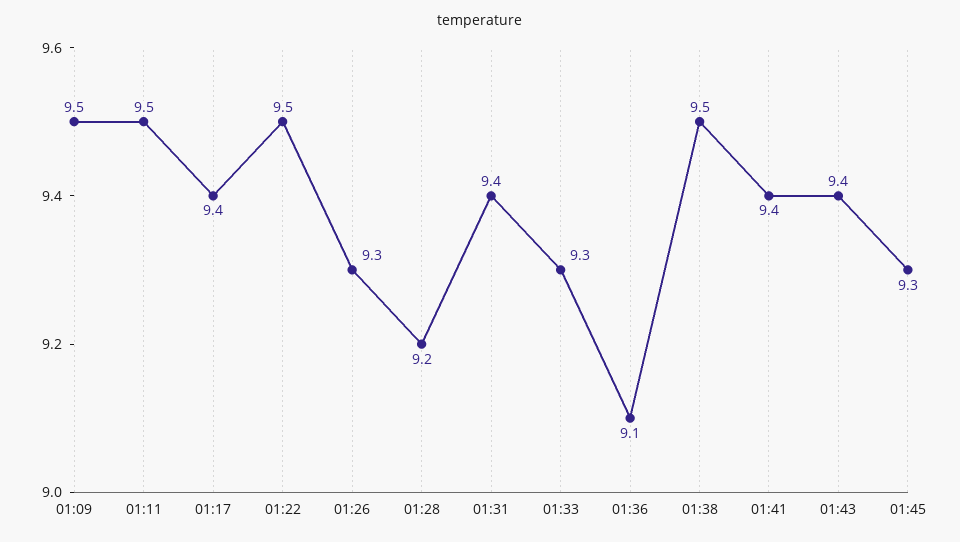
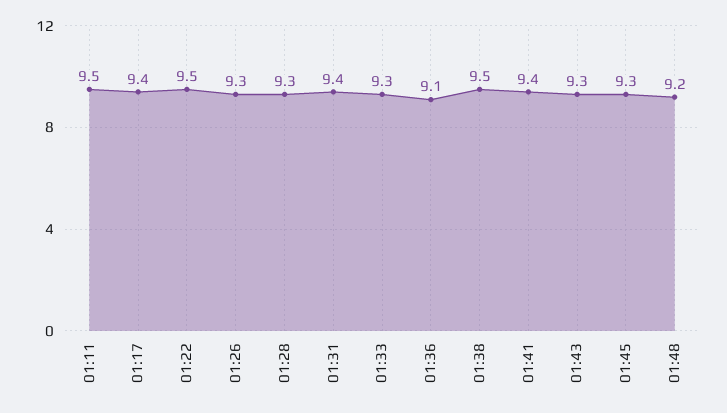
01:09: 9.5 -> none
01:28: 9.2 -> 9.3
01:43: 9.4 -> 9.3
01:48: none -> 9.2

